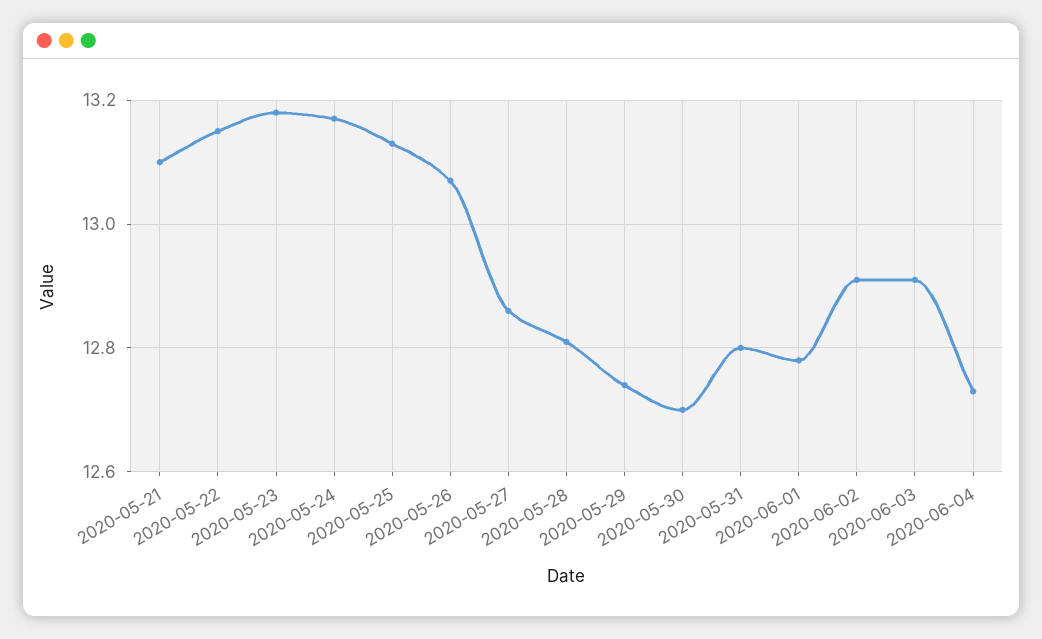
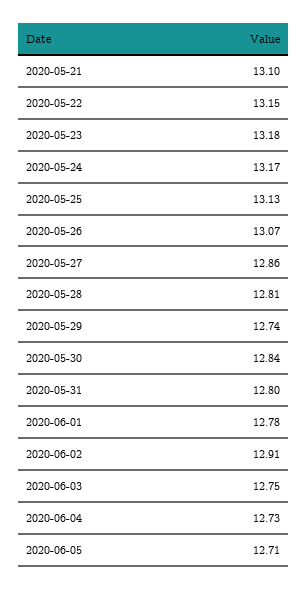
2020-05-30: 12.7 -> 12.84
2020-06-03: 12.9 -> 12.75
2020-06-05: none -> 12.71

